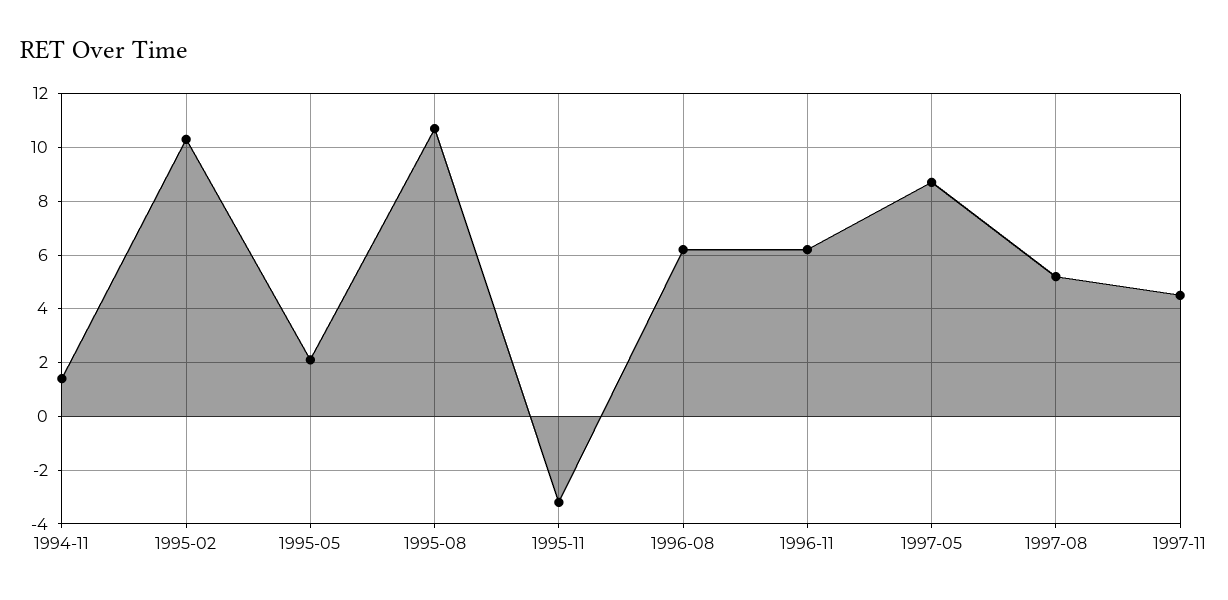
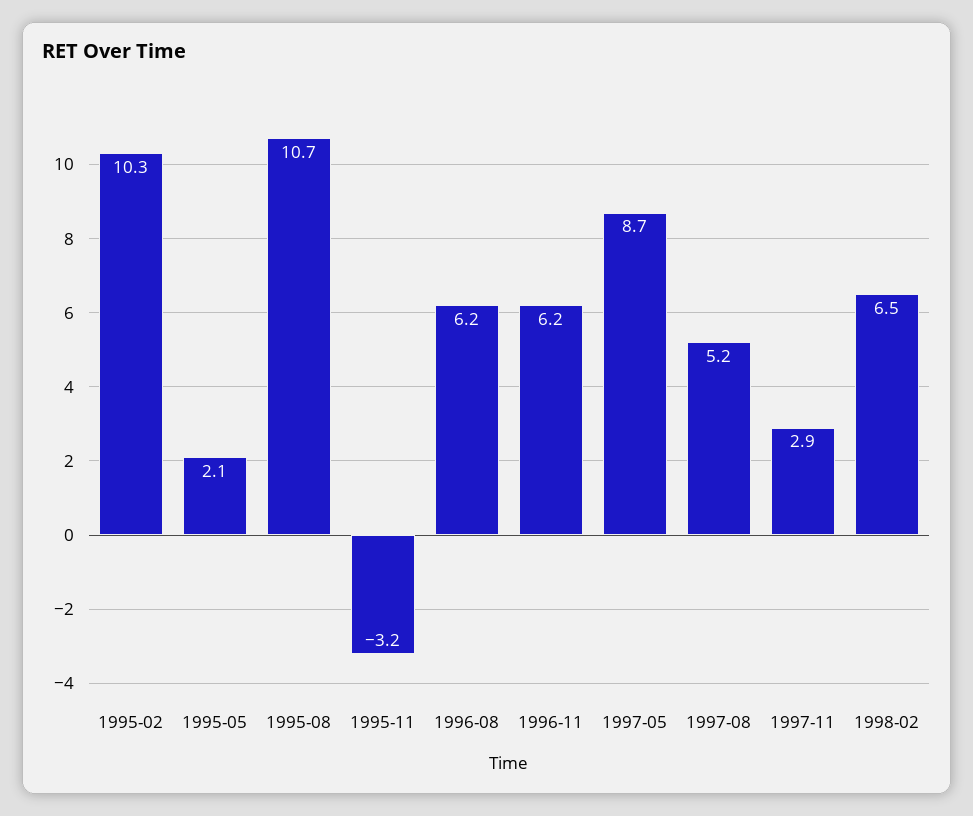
1994-11: 1.5 -> none
1997-11: 4.5 -> 2.9
1998-02: none -> 6.5

